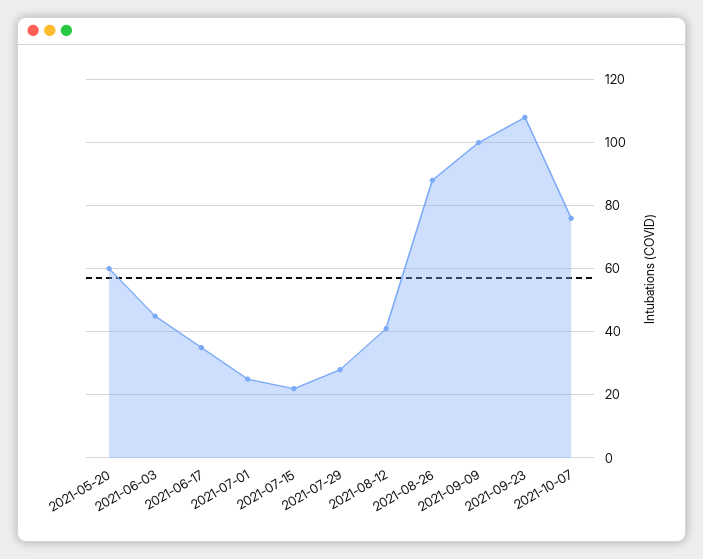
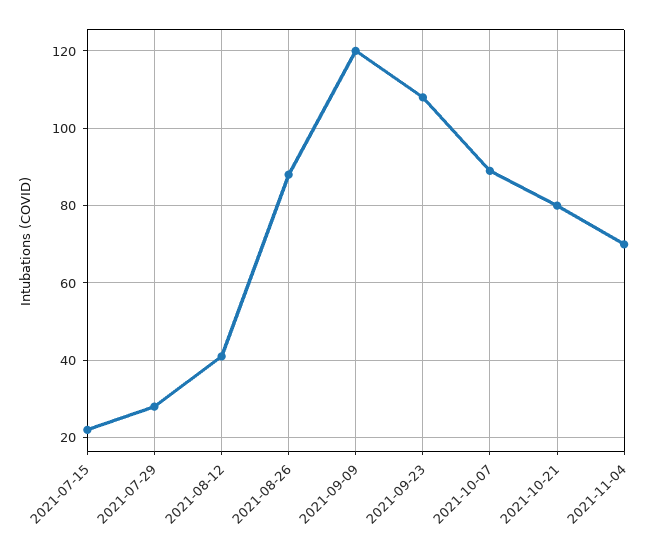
2021-05-20: 60 -> none
2021-06-03: 45 -> none
2021-06-17: 35 -> none
2021-07-01: 25 -> none
2021-09-09: 100 -> 120
2021-10-07: 75 -> 90
2021-10-21: none -> 80
2021-11-04: none -> 70

